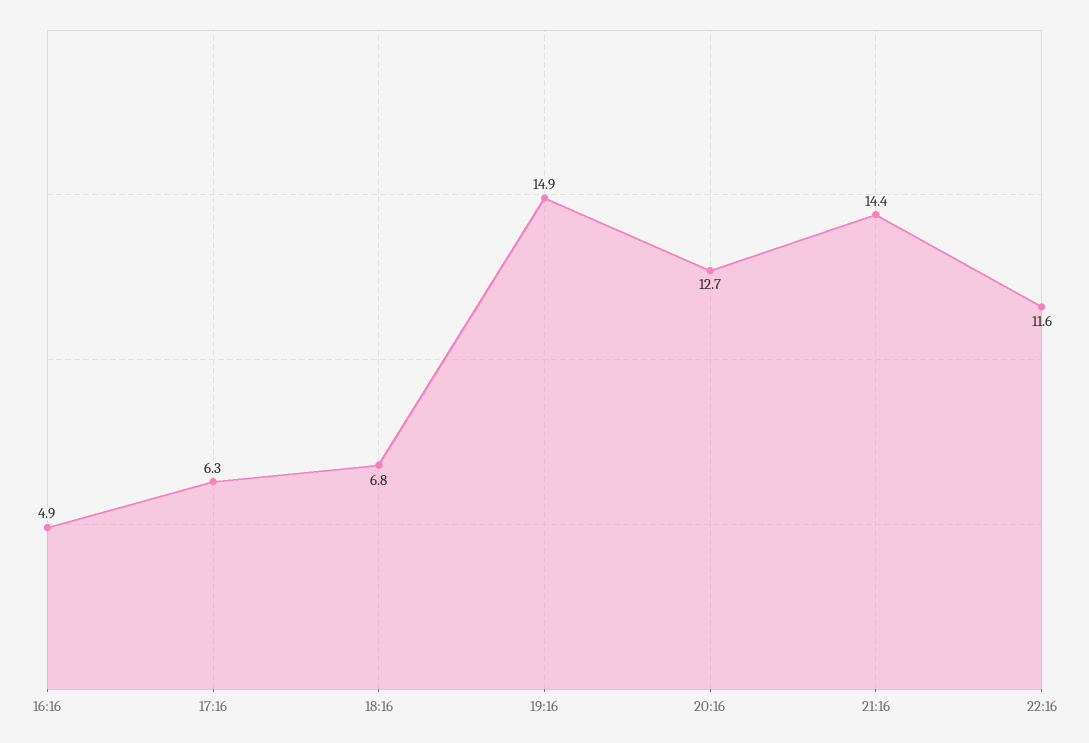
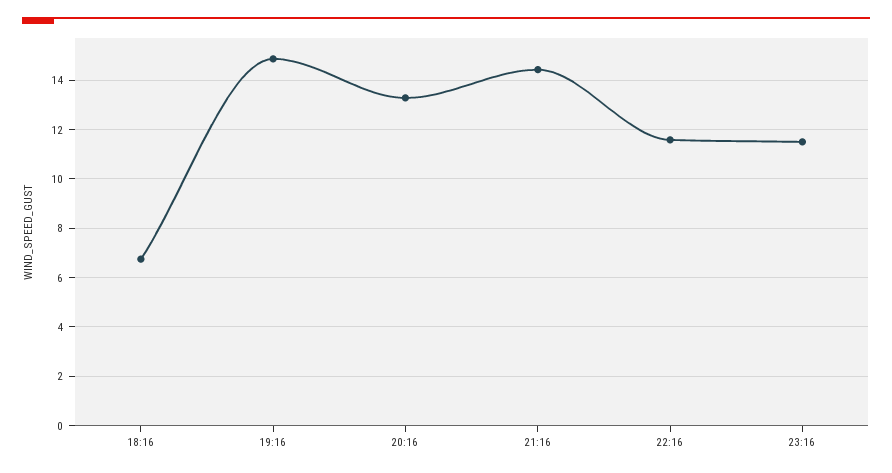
16:16: 4.9 -> none
17:16: 6.3 -> none
20:16: 12.7 -> 13.25
23:16: none -> 11.5

